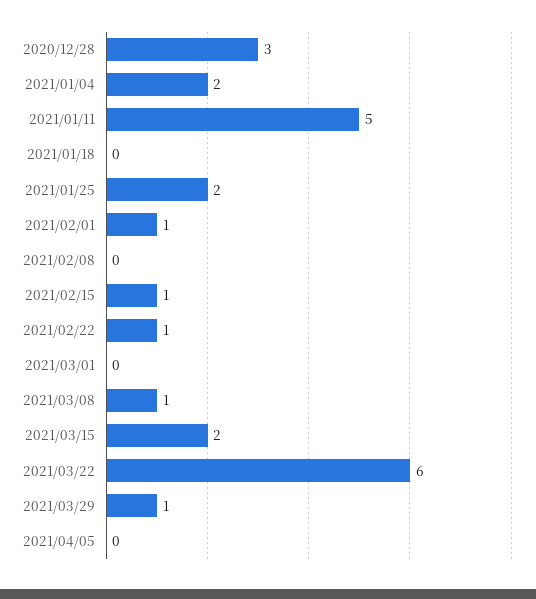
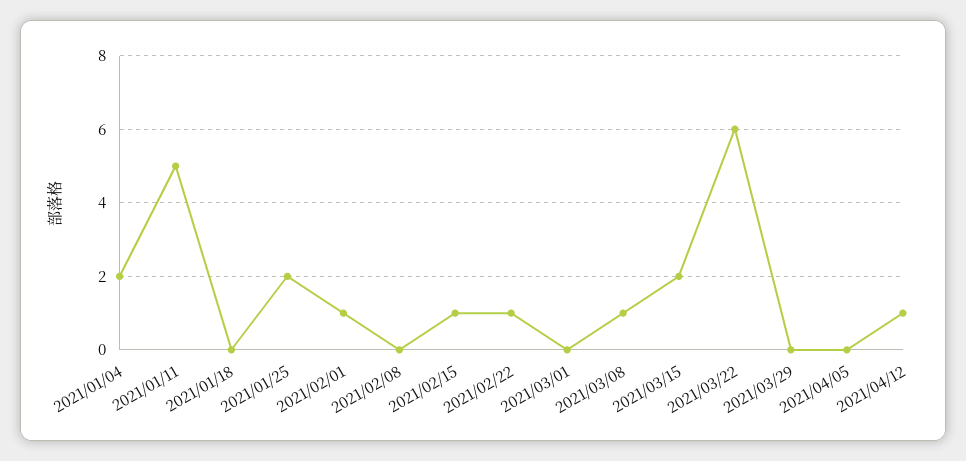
2020/12/28: 3 -> none
2021/03/29: 1 -> 0
2021/04/12: none -> 1

